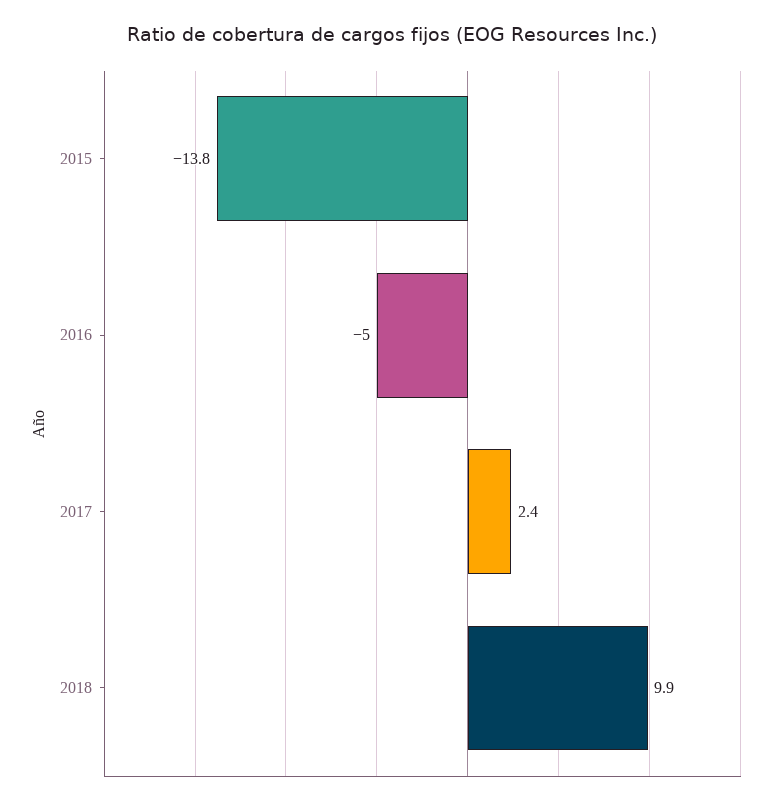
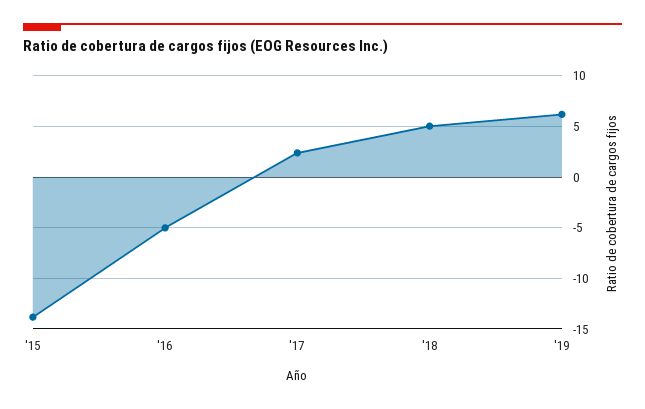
2018: 9.9 -> 5
'19: none -> 6

